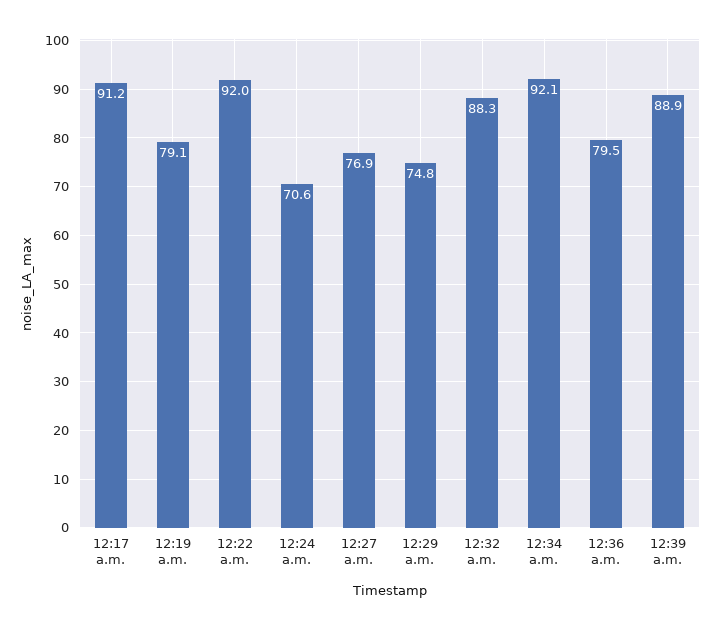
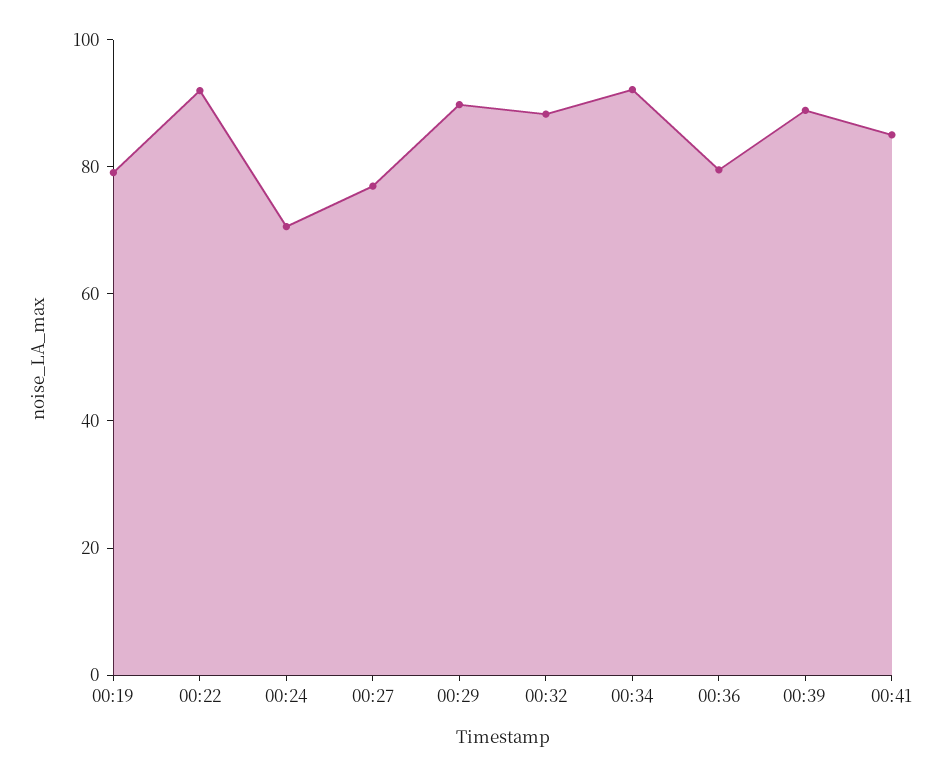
12:17 a.m.: 91.2 -> none
12:29 a.m.: 74.8 -> 90
00:41: none -> 85

